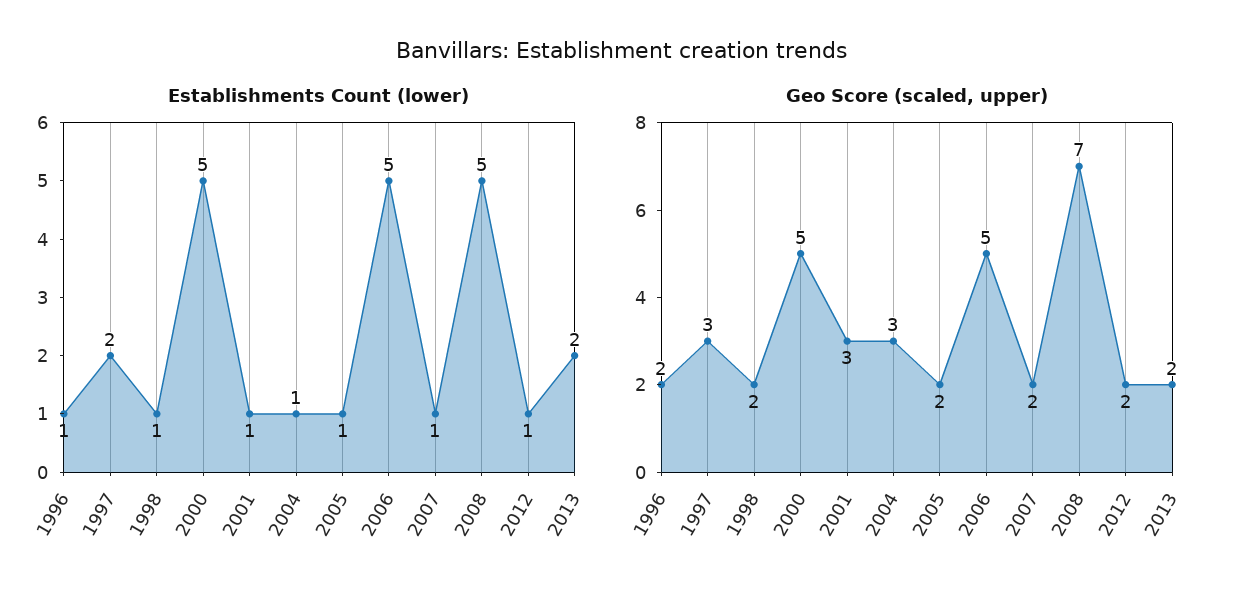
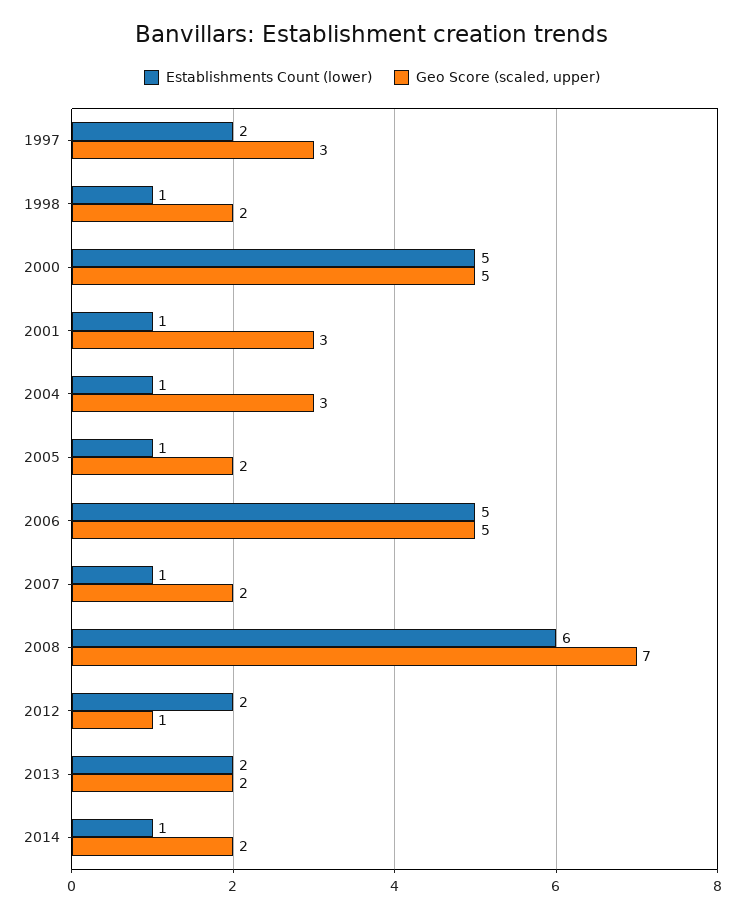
Establishments Count (lower), 1996: 1 -> none
Establishments Count (lower), 2008: 5 -> 6
Establishments Count (lower), 2012: 1 -> 2
Geo Score (scaled, upper), 1996: 2 -> none
Geo Score (scaled, upper), 2012: 2 -> 1
Establishments Count (lower), 2014: none -> 1
Geo Score (scaled, upper), 2014: none -> 2

